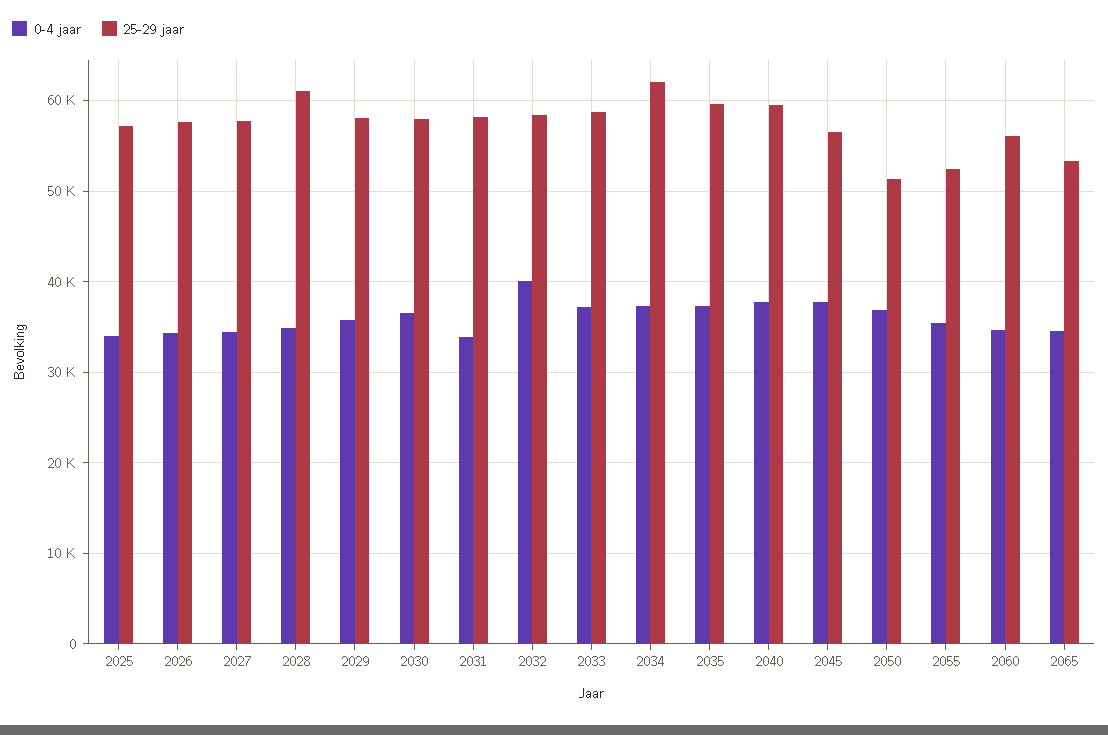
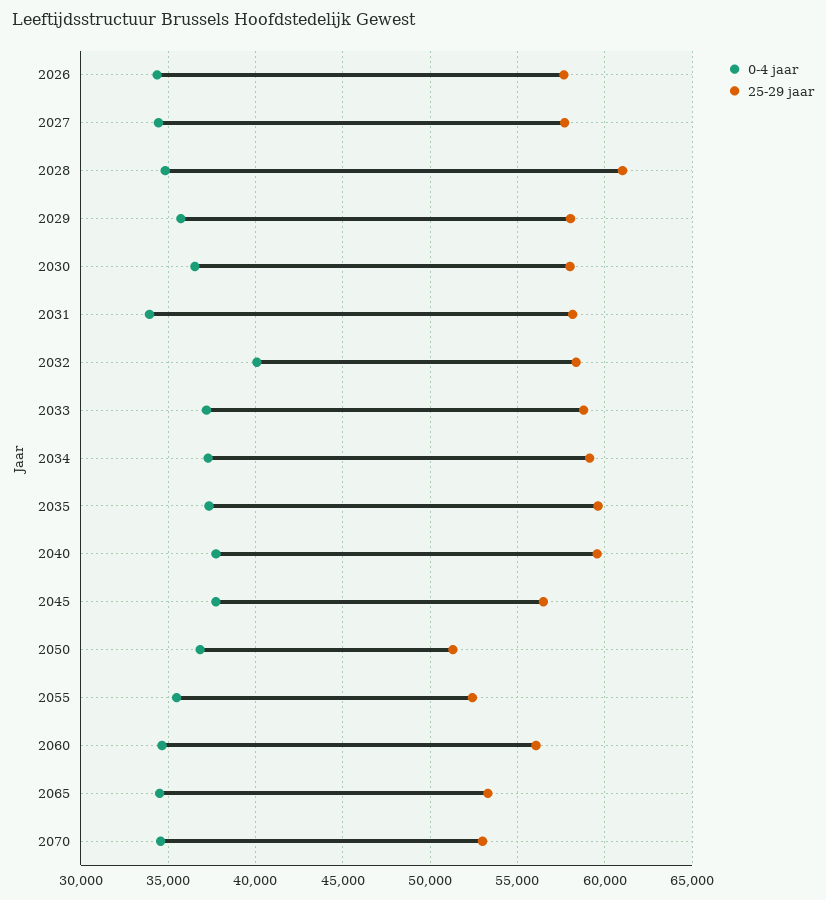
0-4 jaar, 2025: 34000 -> none
25-29 jaar, 2025: 57000 -> none
25-29 jaar, 2034: 62000 -> 59000
0-4 jaar, 2070: none -> 34500
25-29 jaar, 2070: none -> 53000

